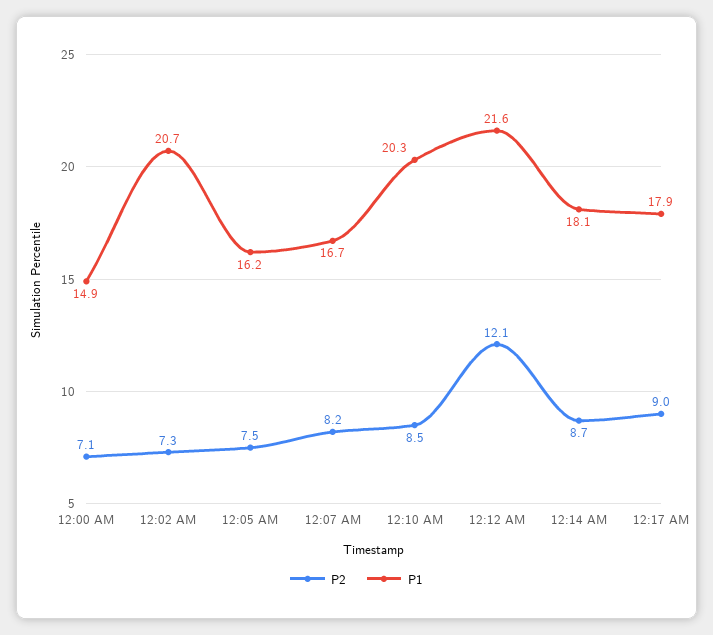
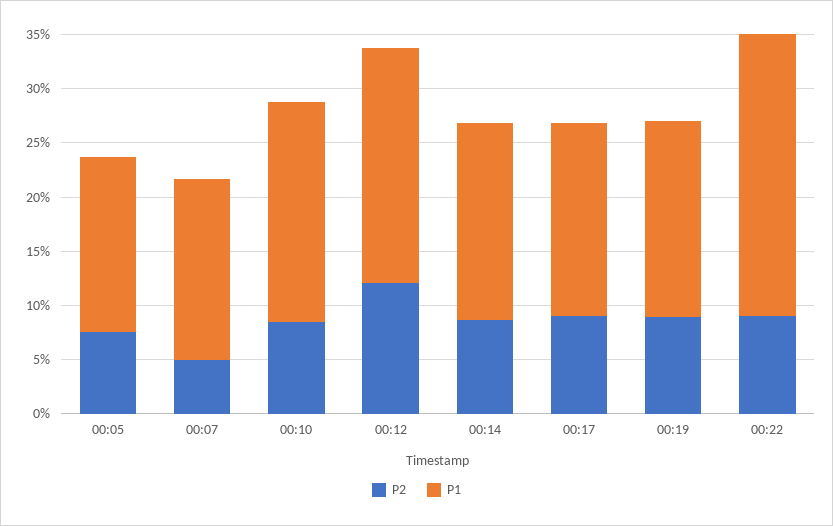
P2, 12:00 AM: 7.1 -> none
P1, 12:00 AM: 14.9 -> none
P2, 12:02 AM: 7.3 -> none
P1, 12:02 AM: 20.7 -> none
P2, 12:07 AM: 8.2 -> 5
P2, 00:19: none -> 9
P1, 00:19: none -> 18
P2, 00:22: none -> 9
P1, 00:22: none -> 26

